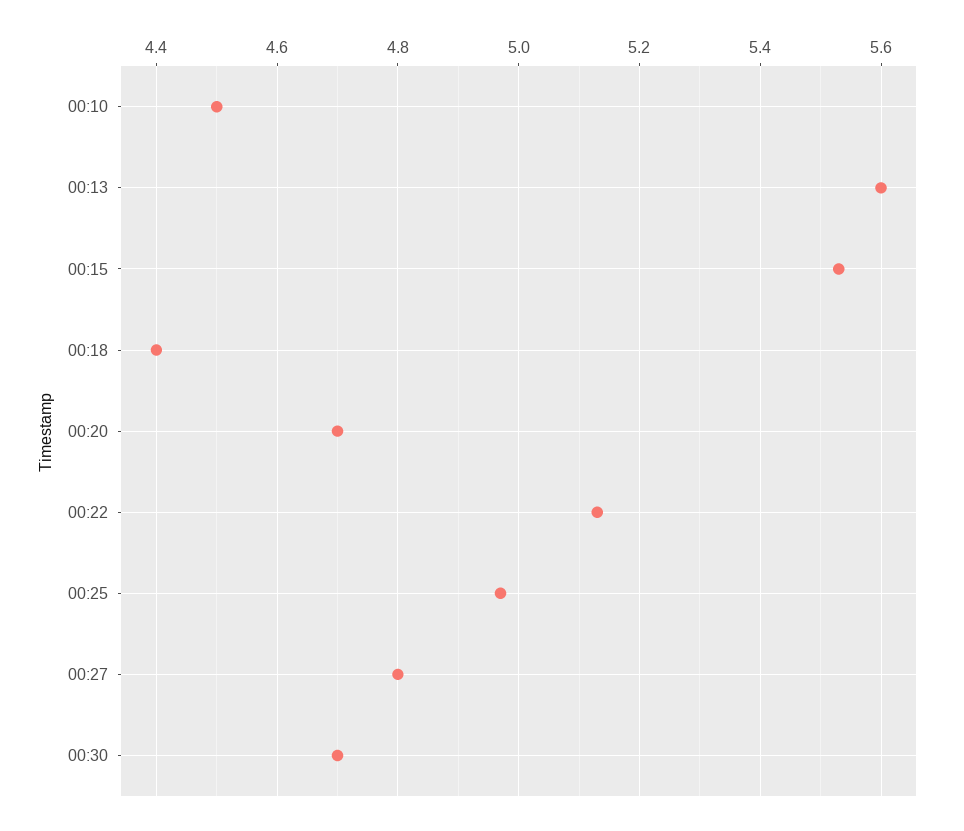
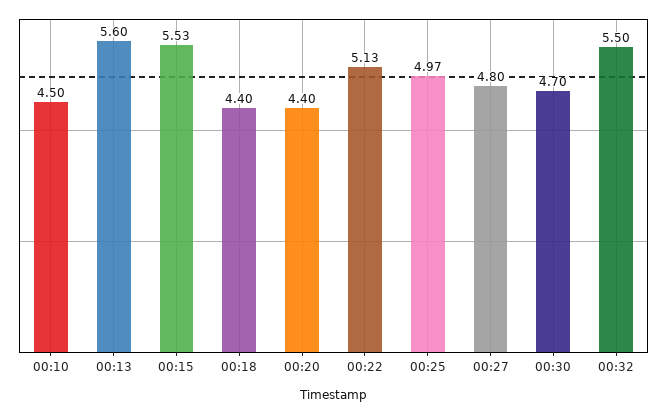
00:20: 4.7 -> 4.4
00:32: none -> 5.5

